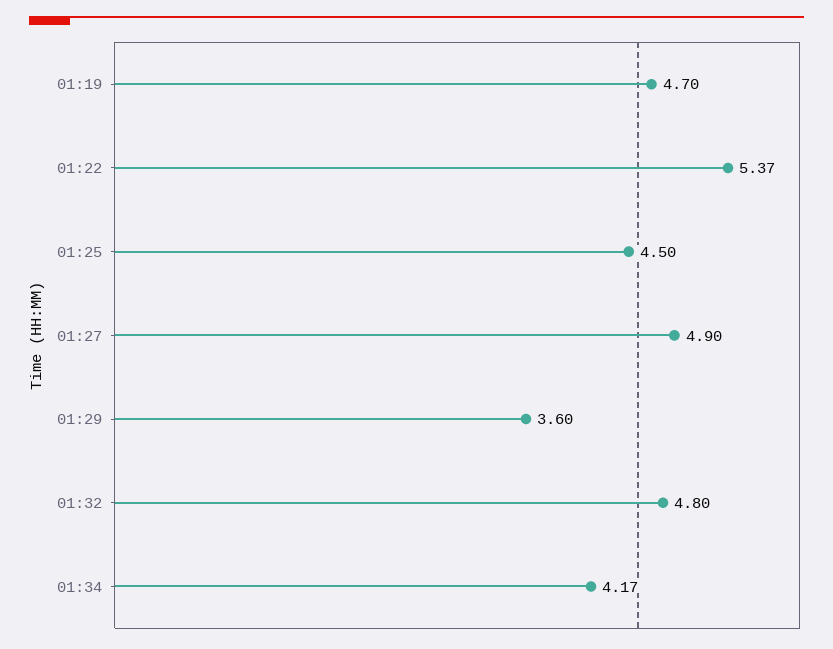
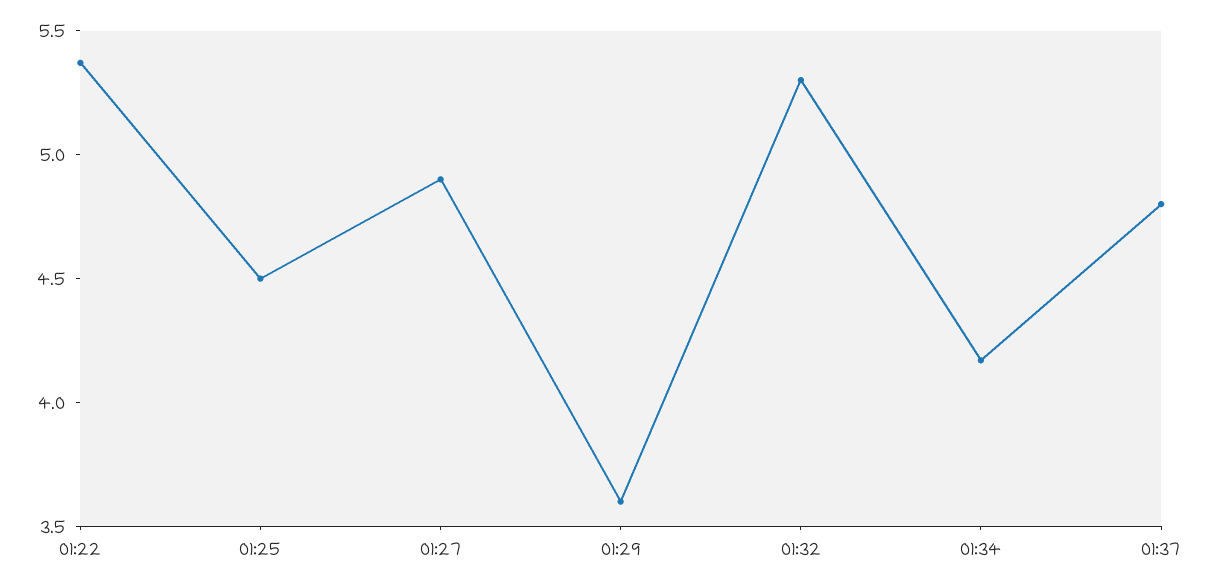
01:19: 4.7 -> none
01:32: 4.8 -> 5.3
01:37: none -> 4.8

